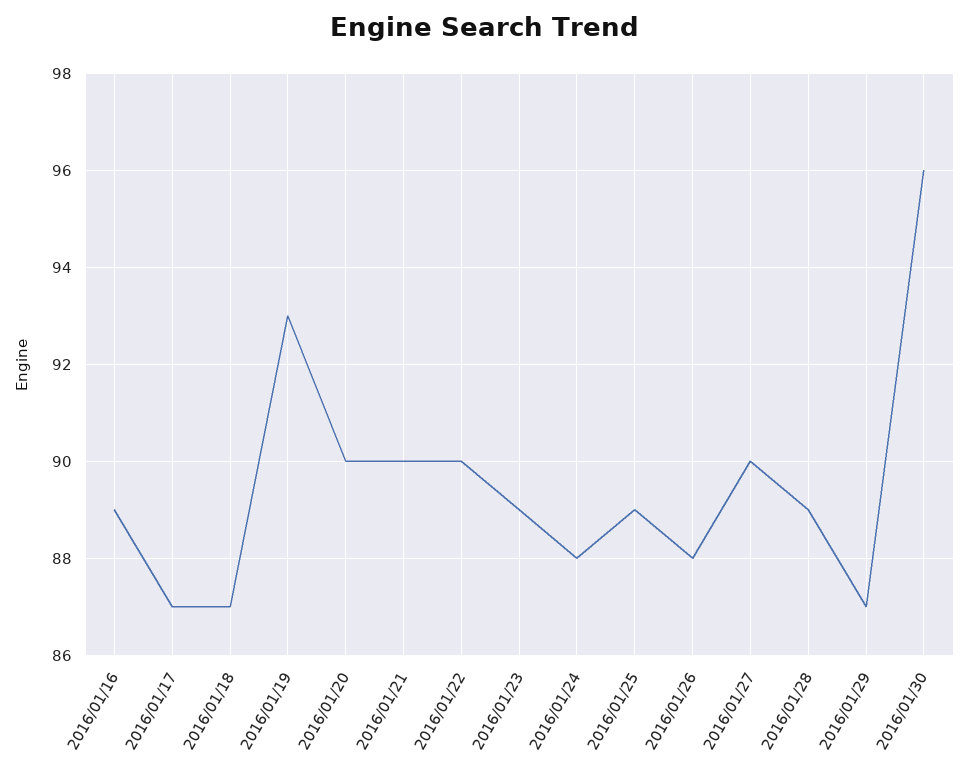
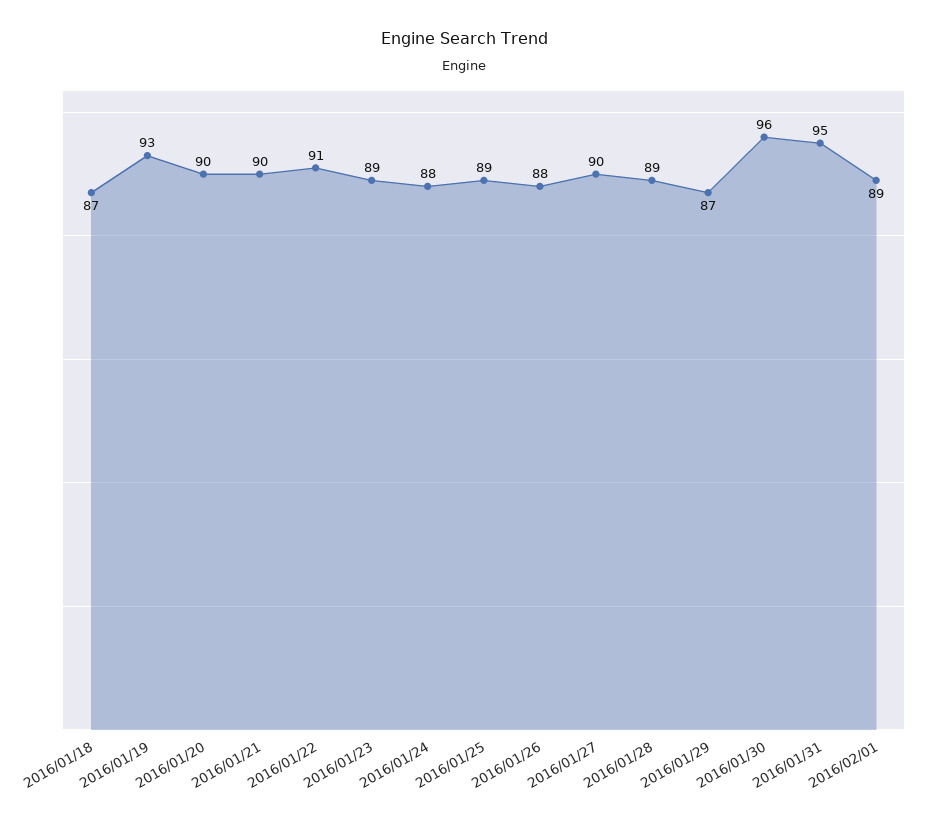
2016/01/16: 89 -> none
2016/01/17: 87 -> none
2016/01/22: 90 -> 91
2016/01/31: none -> 95
2016/02/01: none -> 89

